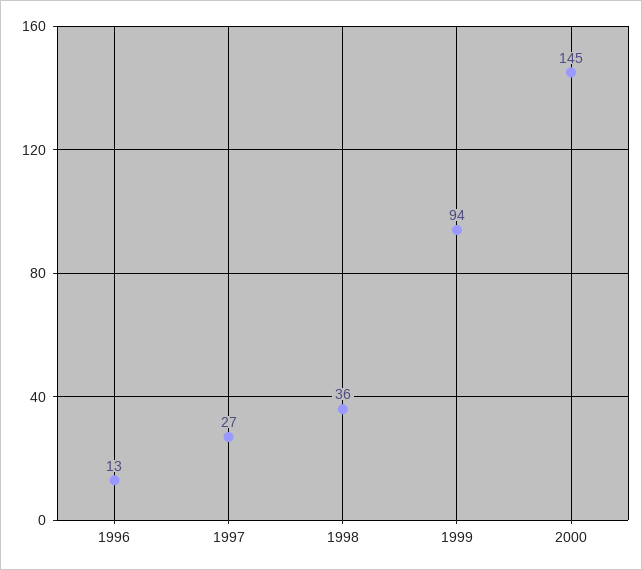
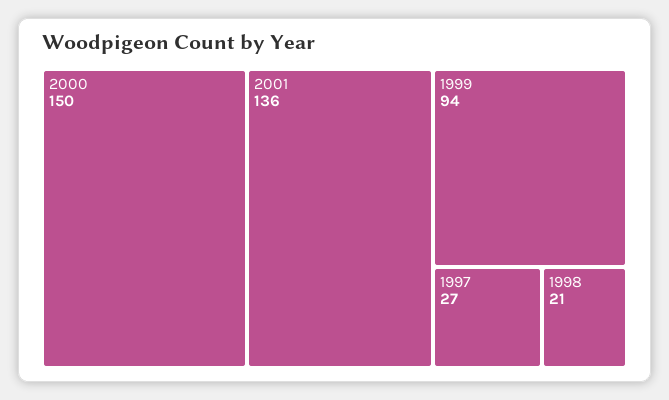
1996: 13 -> none
1998: 36 -> 21
2000: 145 -> 150
2001: none -> 136

